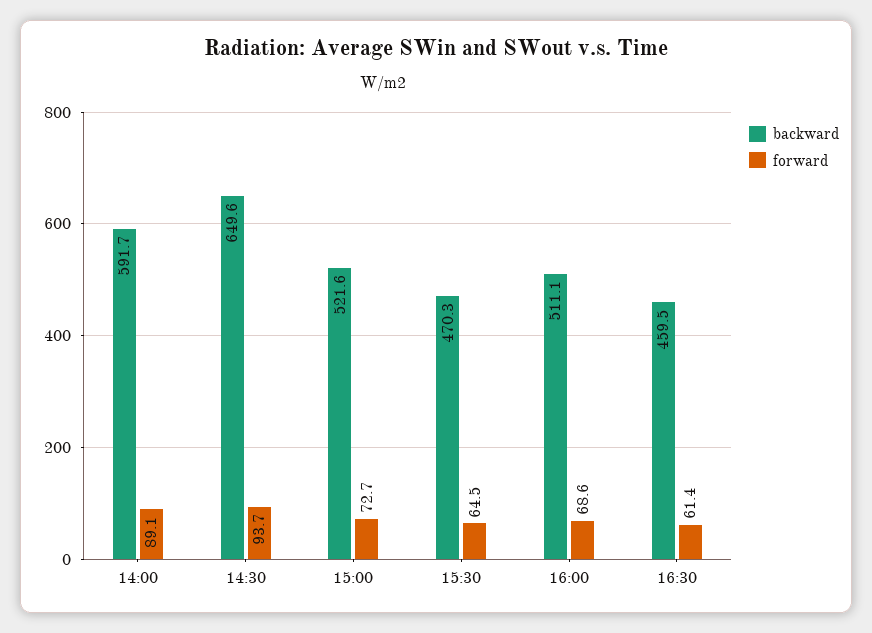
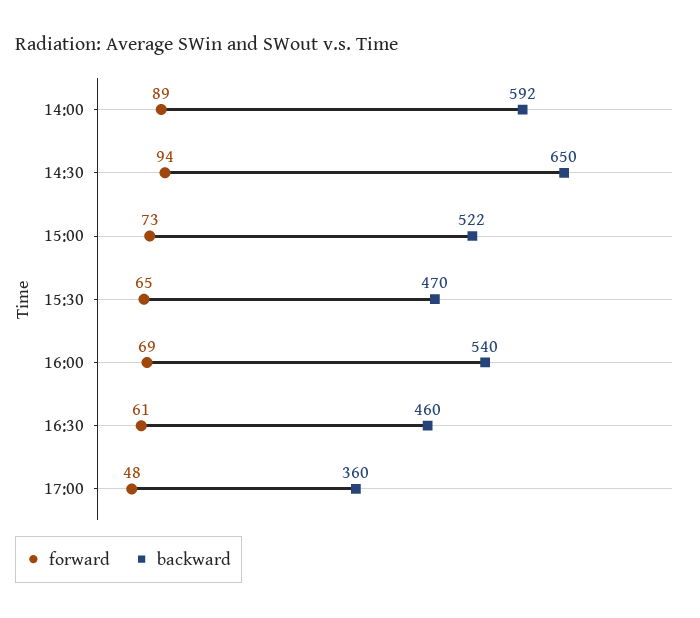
backward, 16:00: 511.1 -> 540
forward, 17:00: none -> 48
backward, 17:00: none -> 360

